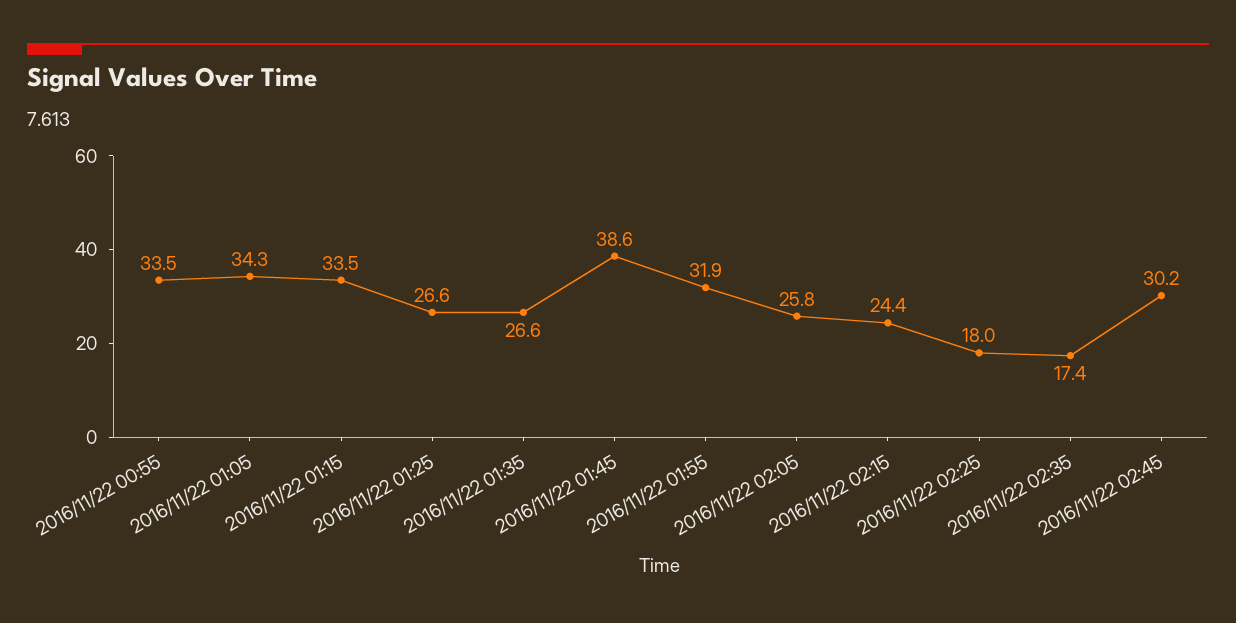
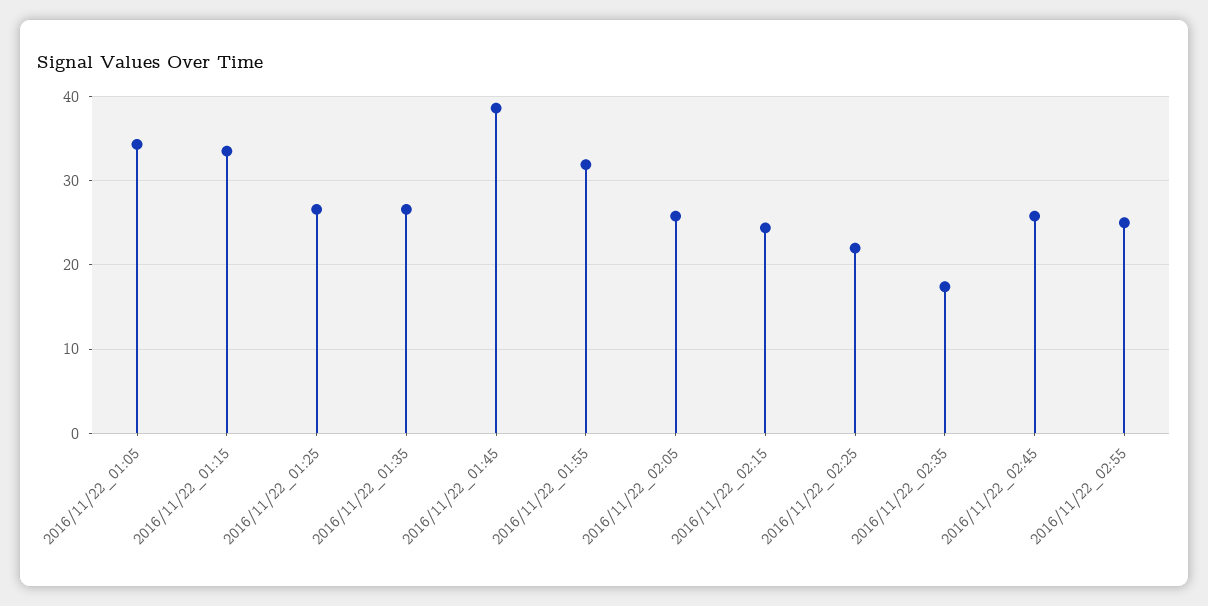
2016/11/22 00:55: 33.5 -> none
2016/11/22 02:25: 18 -> 22
2016/11/22 02:45: 30.2 -> 26
2016/11/22_02:55: none -> 25

